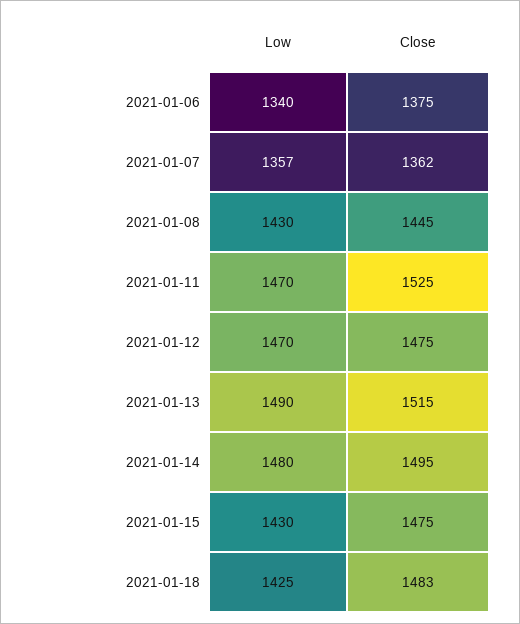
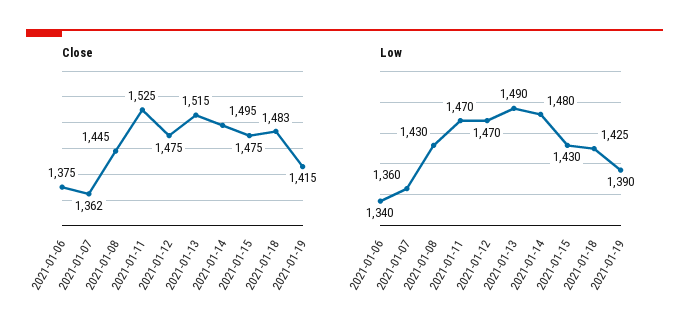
Low, 2021-01-07: 1357 -> 1360
Close, 2021-01-19: none -> 1415
Low, 2021-01-19: none -> 1390

